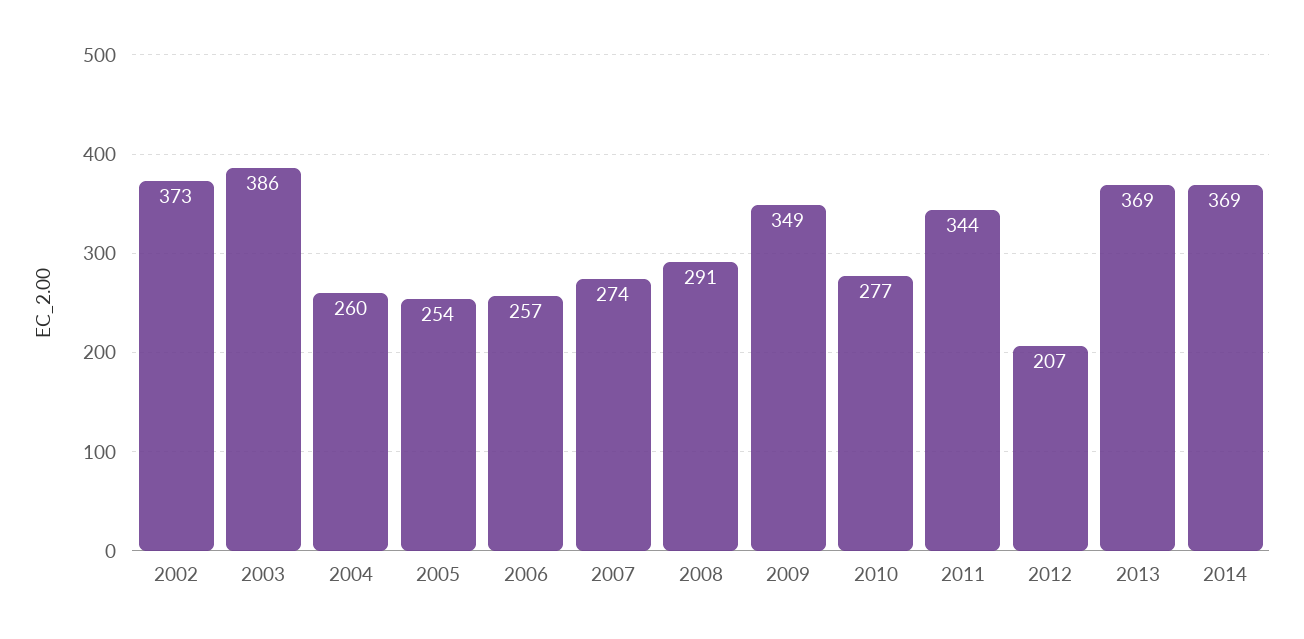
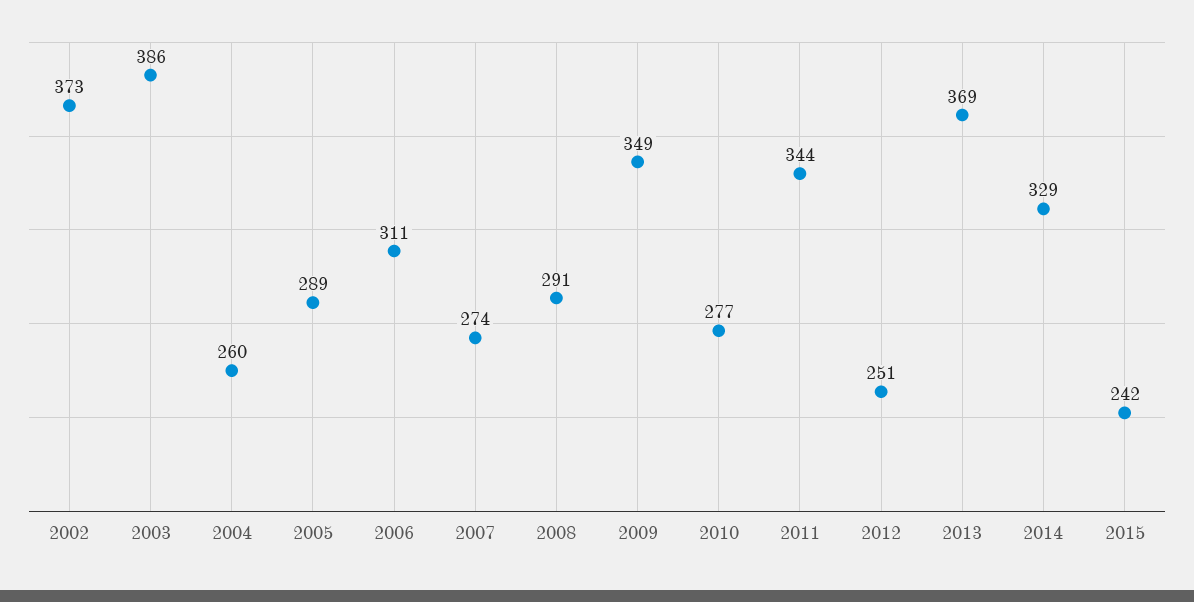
2005: 254 -> 289
2006: 257 -> 311
2012: 207 -> 251
2014: 369 -> 329
2015: none -> 242

